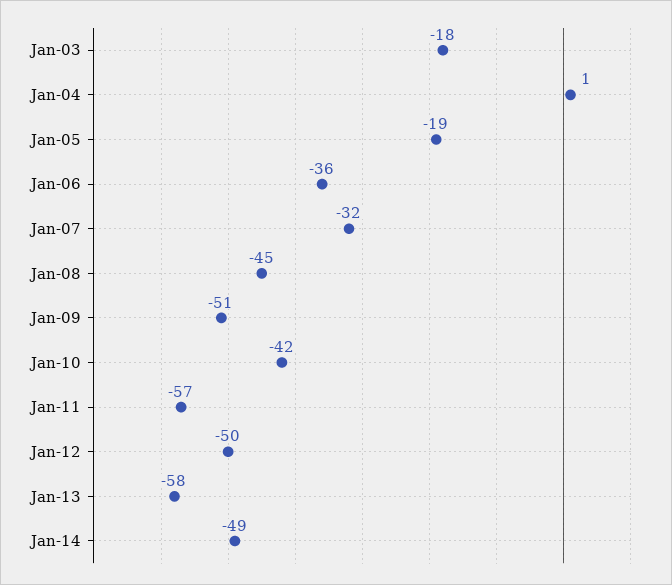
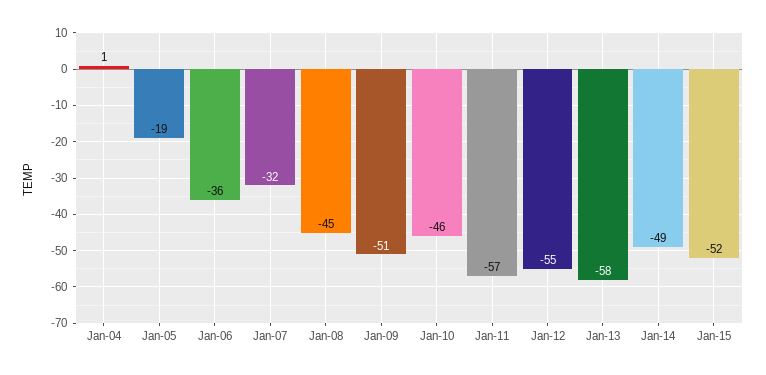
Jan-03: -18 -> none
Jan-10: -42 -> -46
Jan-12: -50 -> -55
Jan-15: none -> -52

